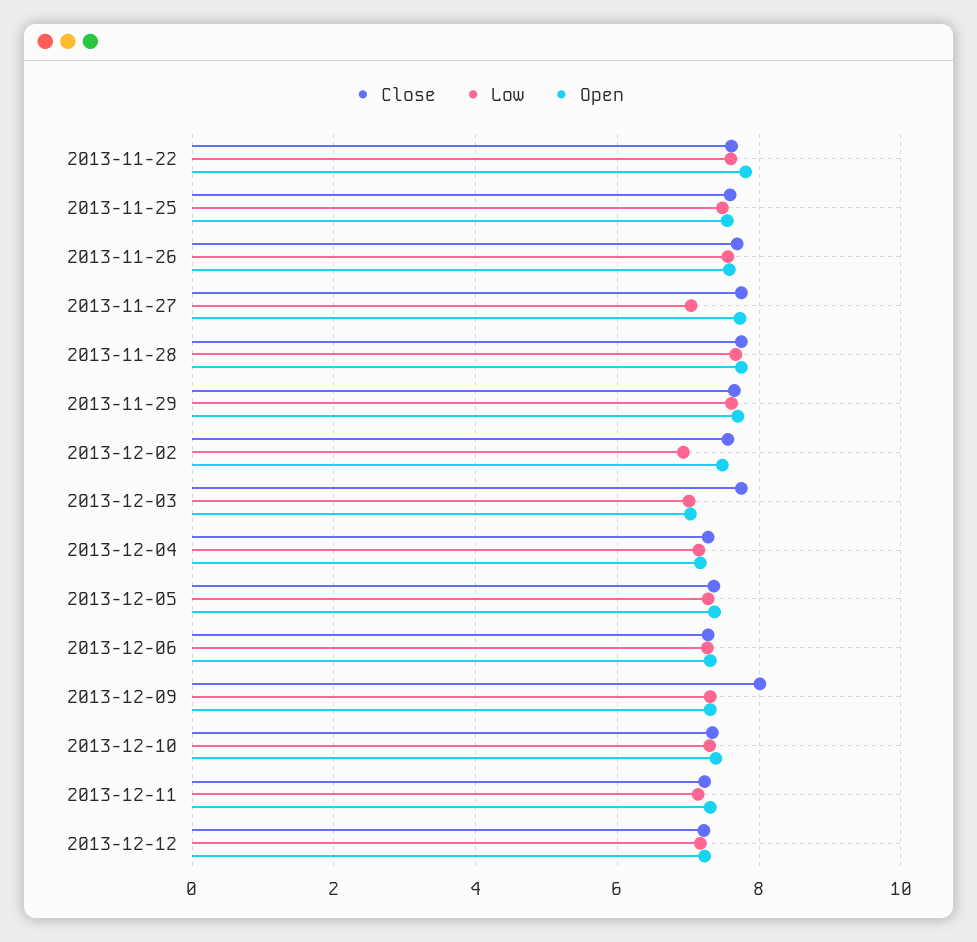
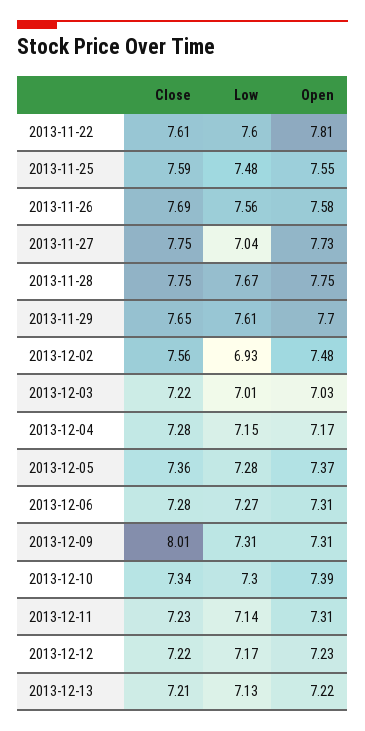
Close, 2013-12-03: 7.8 -> 7.22
Close, 2013-12-13: none -> 7.21
Low, 2013-12-13: none -> 7.13
Open, 2013-12-13: none -> 7.22

